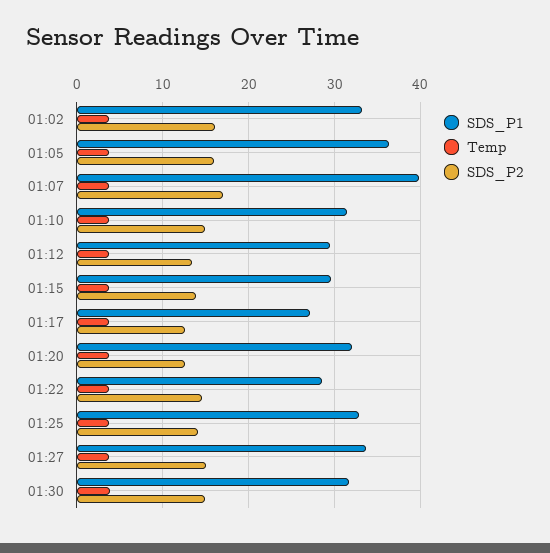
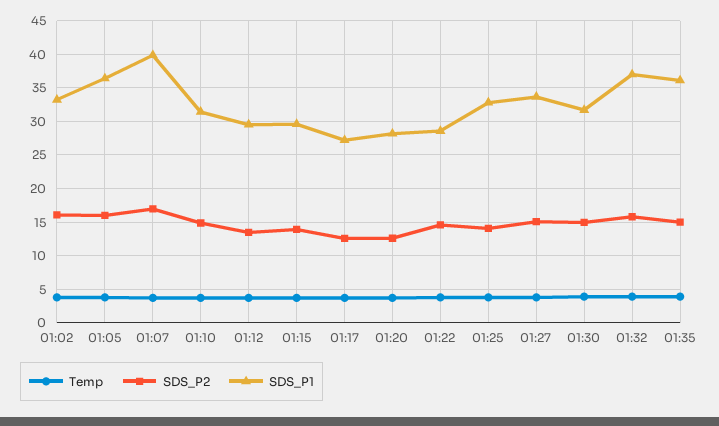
SDS_P1, 01:20: 32 -> 28
Temp, 01:32: none -> 4
SDS_P2, 01:32: none -> 16
SDS_P1, 01:32: none -> 37
Temp, 01:35: none -> 4
SDS_P2, 01:35: none -> 15
SDS_P1, 01:35: none -> 36

